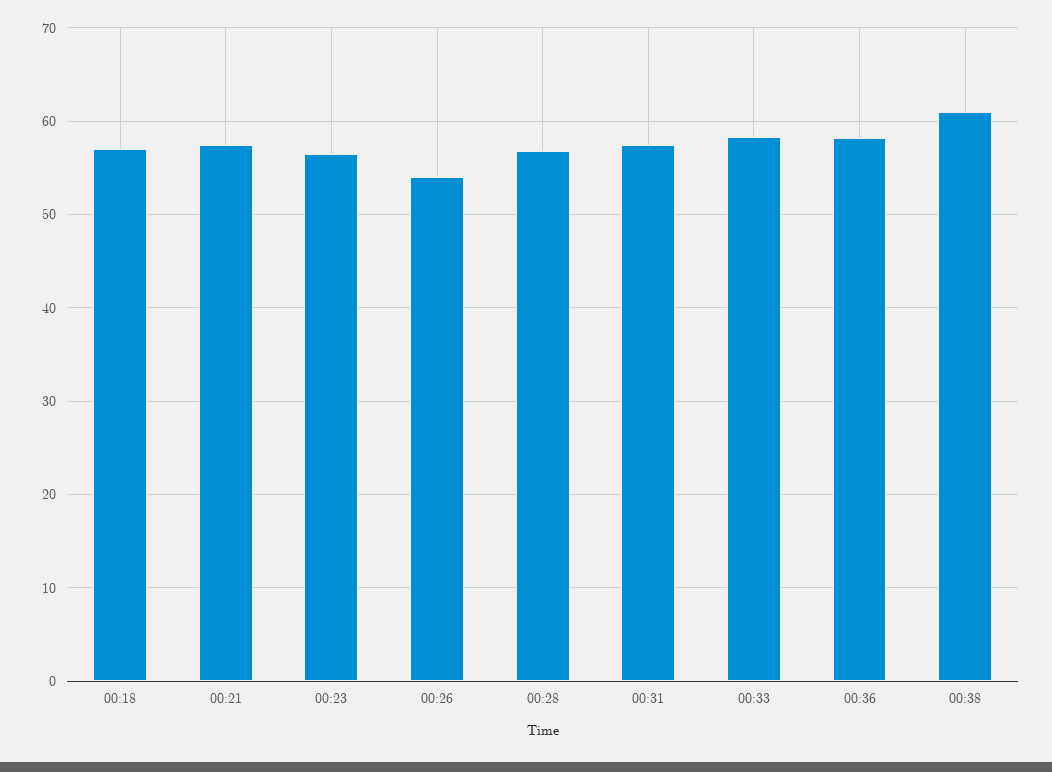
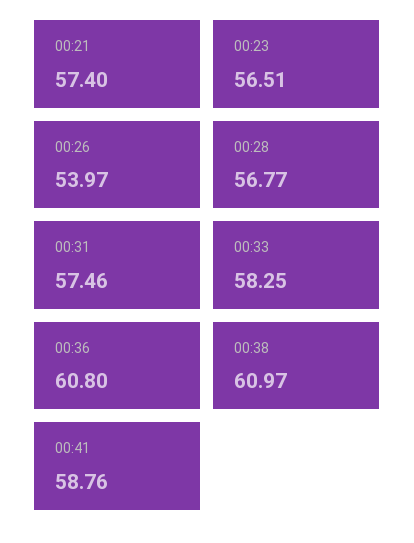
00:18: 57 -> none
00:36: 58 -> 60.8
00:41: none -> 58.76

